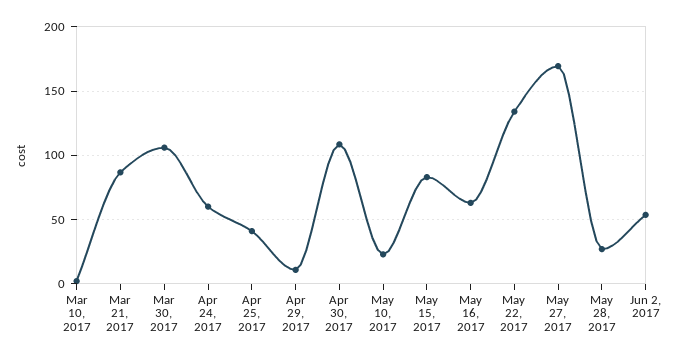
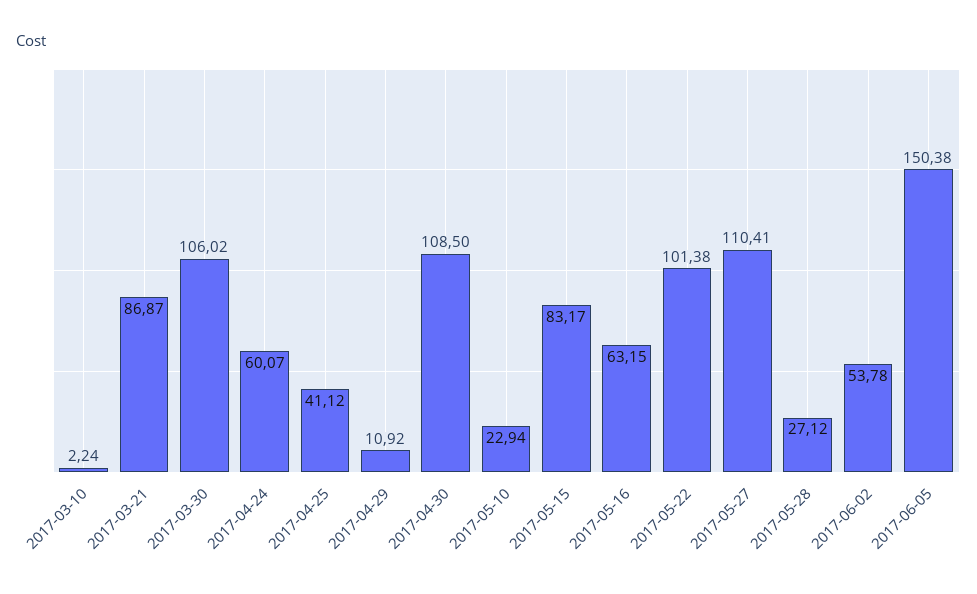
May 22, 2017: 135 -> 101.38
May 27, 2017: 170 -> 110.41
2017-06-05: none -> 150.38

